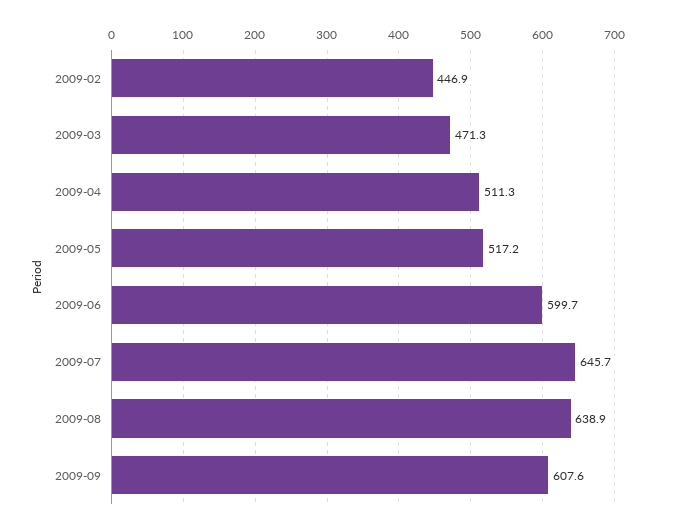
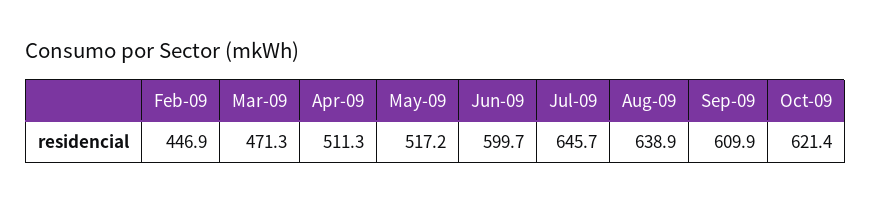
2009-09: 607.6 -> 609.9
Oct-09: none -> 621.4

